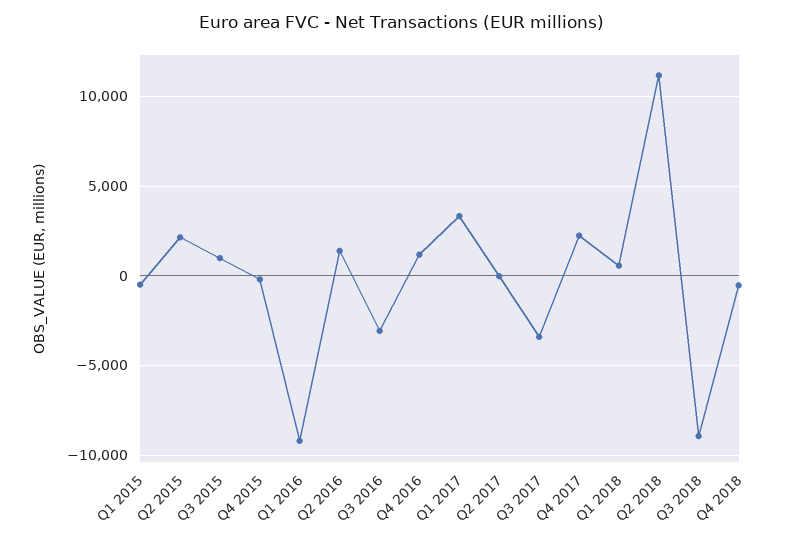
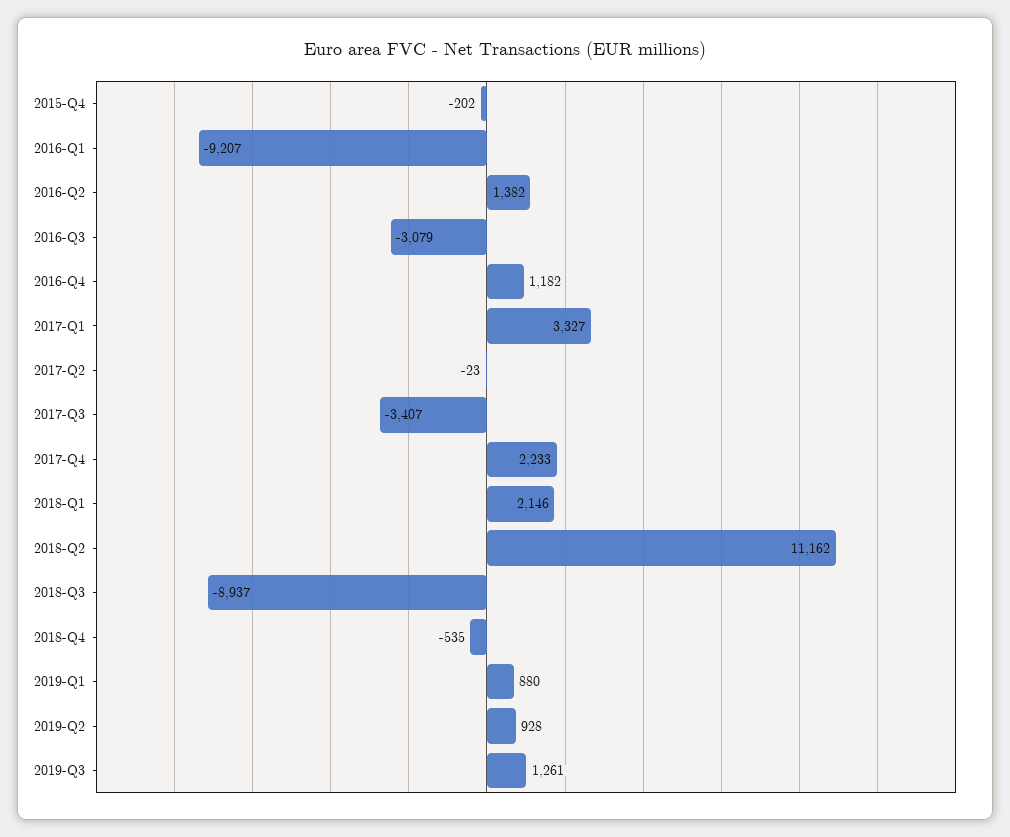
Q1 2015: -500 -> none
Q2 2015: 2000 -> none
Q3 2015: 1000 -> none
Q1 2018: 500 -> 2146
2019-Q1: none -> 880
2019-Q2: none -> 928
2019-Q3: none -> 1261

